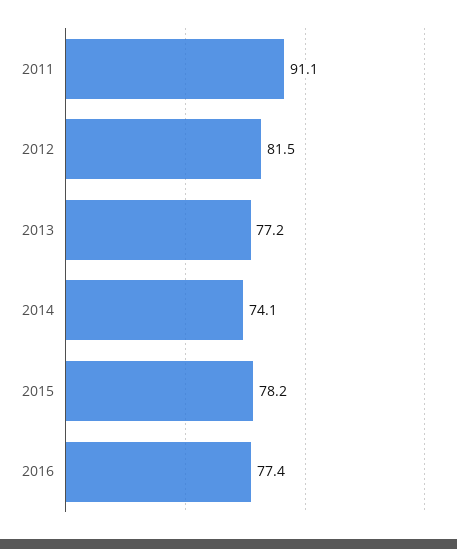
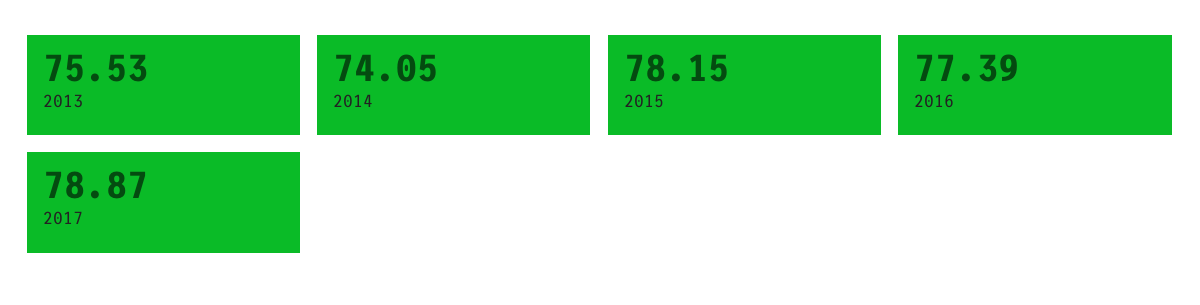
2011: 91.1 -> none
2012: 81.5 -> none
2013: 77.2 -> 75.53
2017: none -> 78.87

